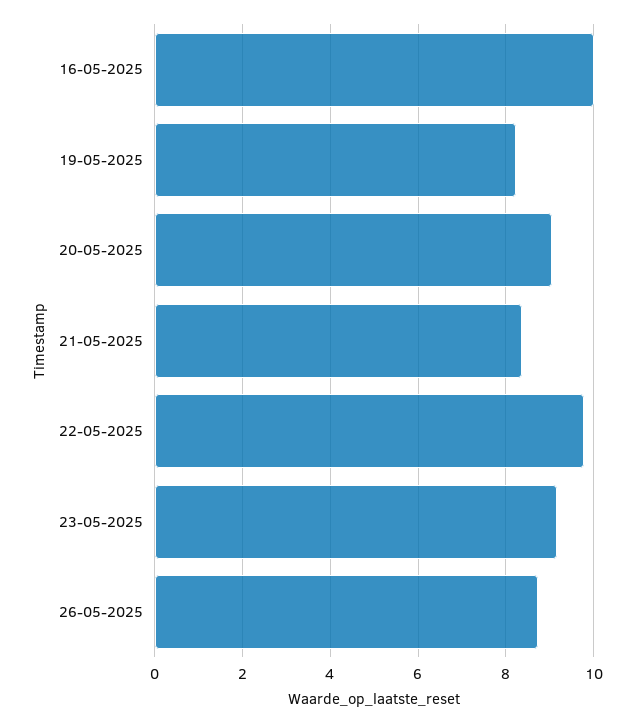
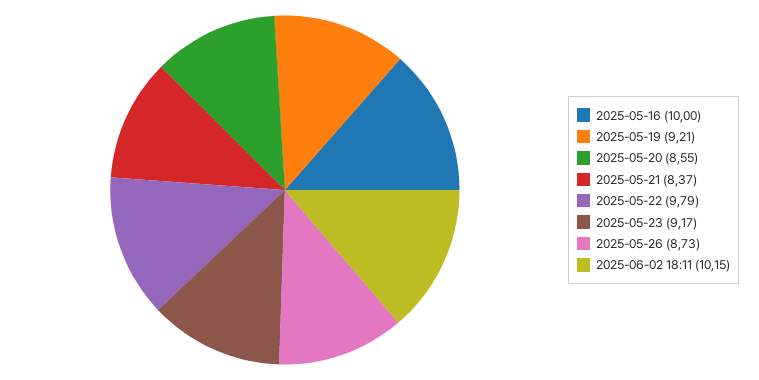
19-05-2025: 8.2 -> 9.21
20-05-2025: 9 -> 8.55
2025-06-02 18:11: none -> 10.15

